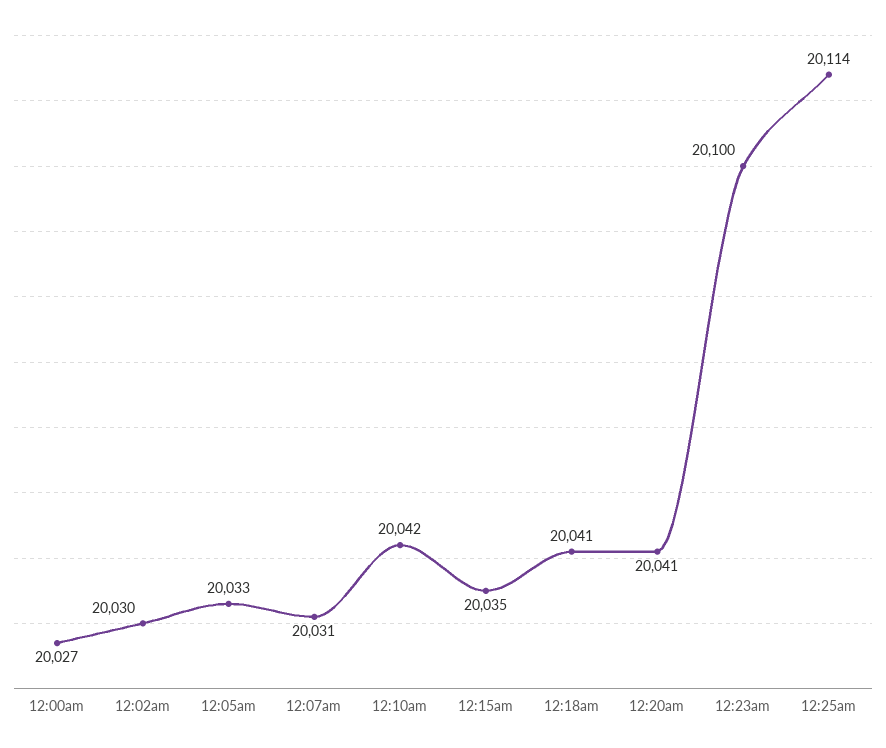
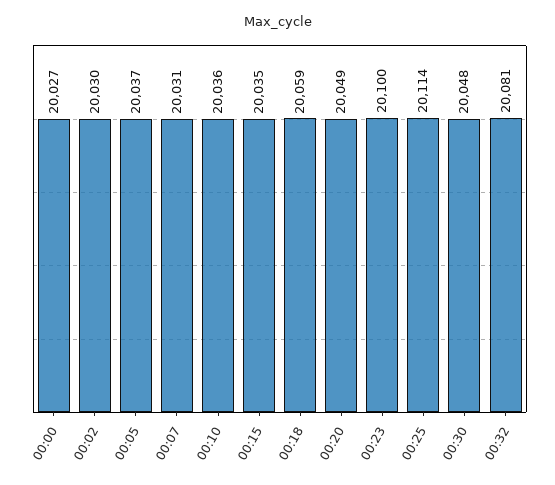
12:05am: 20033 -> 20037
12:10am: 20042 -> 20036
12:18am: 20041 -> 20059
12:20am: 20041 -> 20049
00:30: none -> 20048
00:32: none -> 20081

